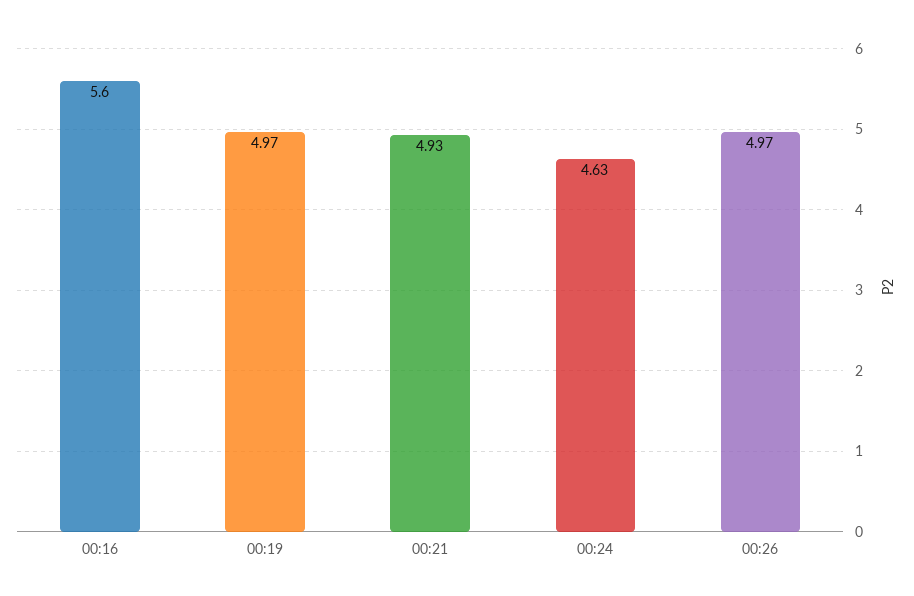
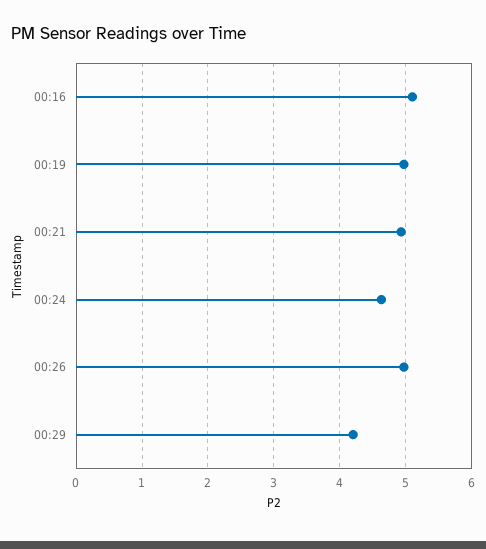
00:16: 5.6 -> 5.1
00:29: none -> 4.2

